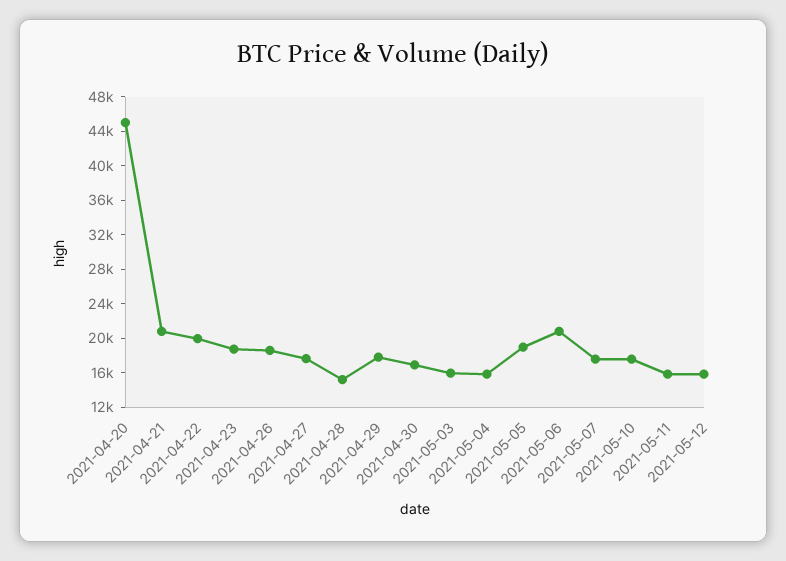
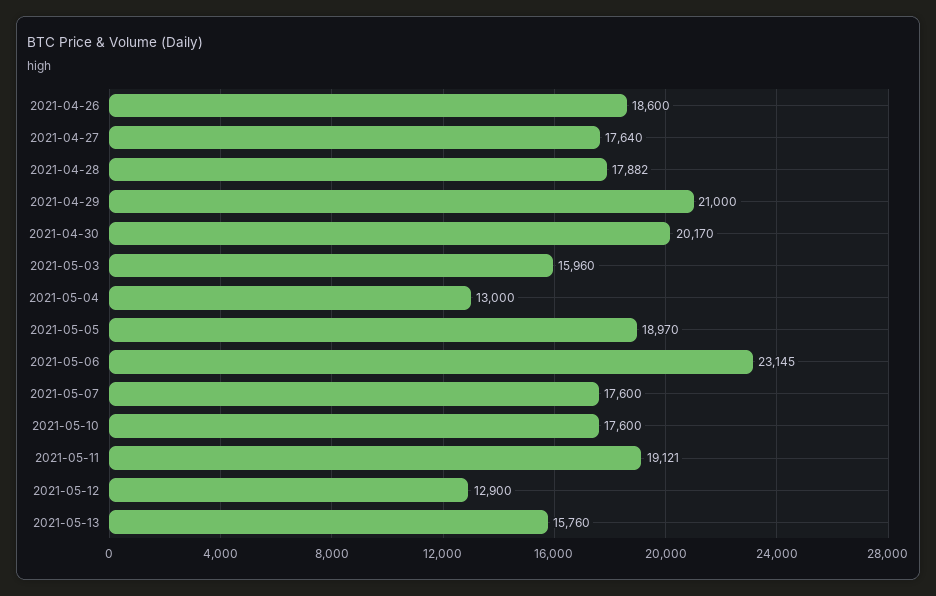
2021-04-20: 45000 -> none
2021-04-21: 21000 -> none
2021-04-22: 20000 -> none
2021-04-23: 19000 -> none
2021-04-28: 15000 -> 17882
2021-04-29: 18000 -> 21000
2021-04-30: 17000 -> 20170
2021-05-04: 16000 -> 13000
2021-05-06: 21000 -> 23145
2021-05-11: 16000 -> 19121
2021-05-12: 16000 -> 12900
2021-05-13: none -> 15760

